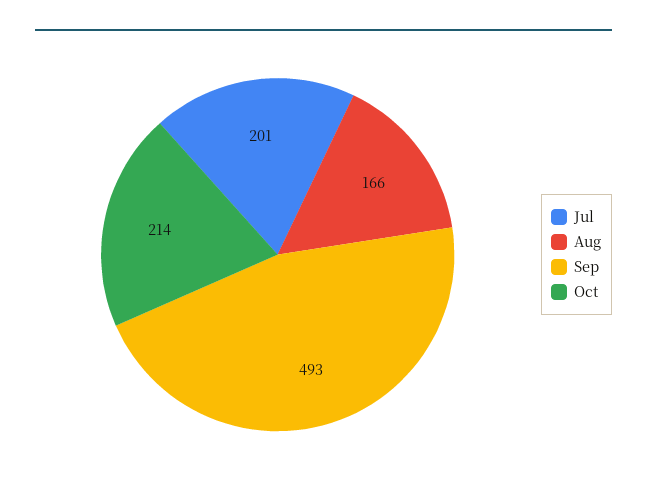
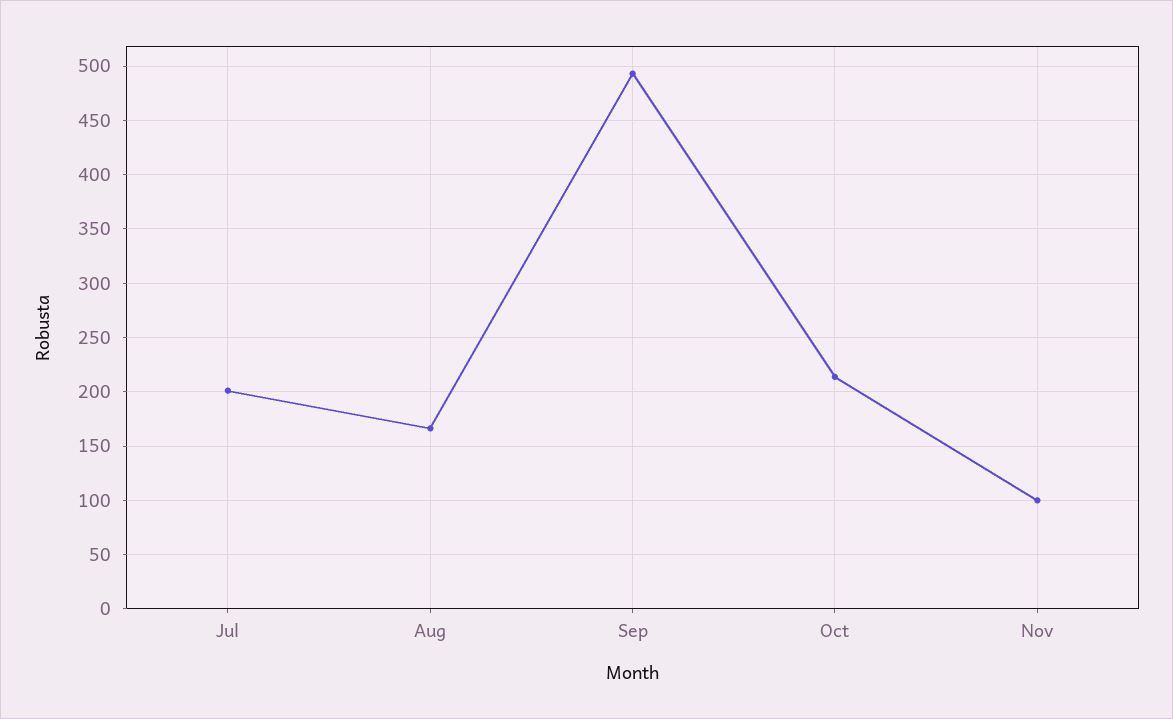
Nov: none -> 100

